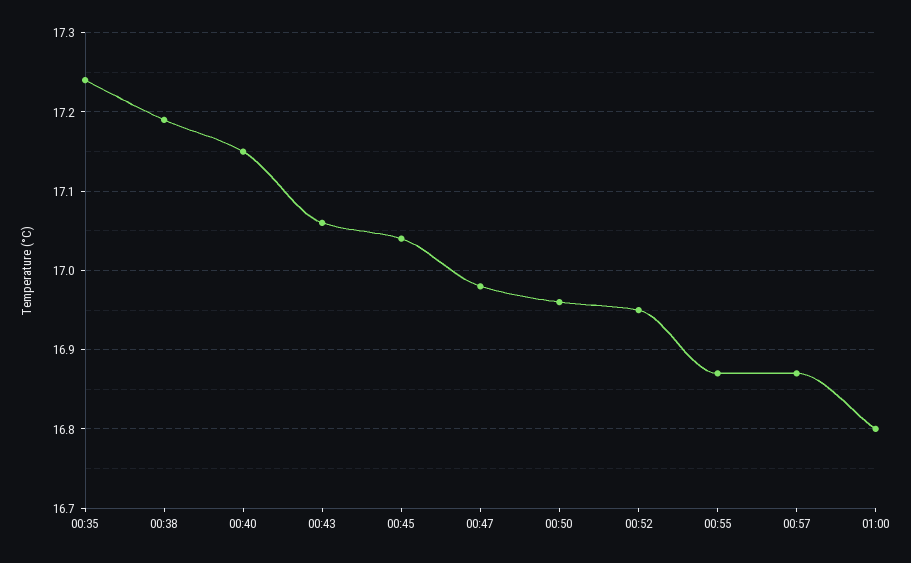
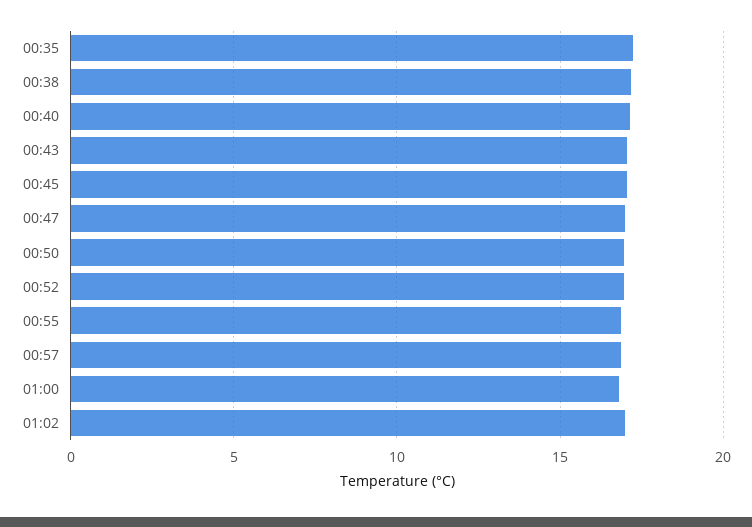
01:02: none -> 17

